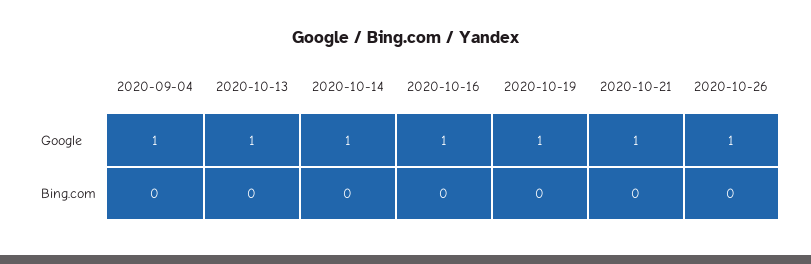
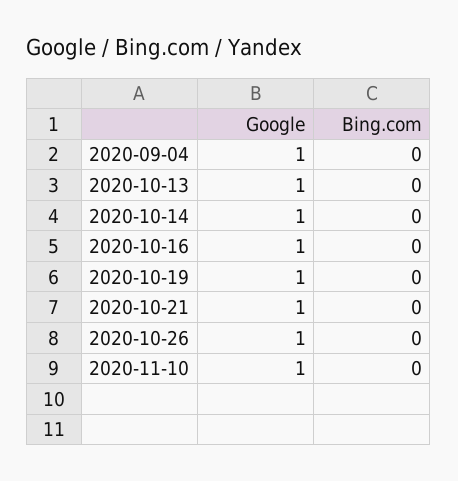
2020-11-10, Google: none -> 1
2020-11-10, Bing.com: none -> 0

